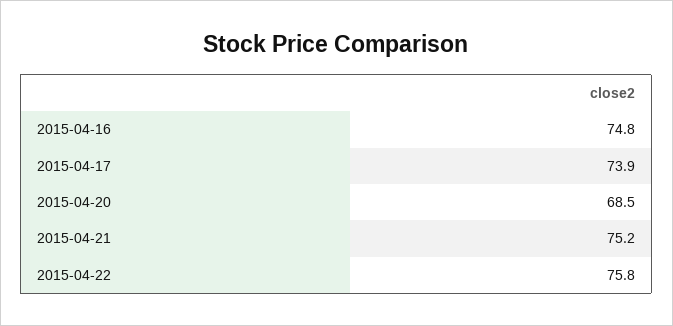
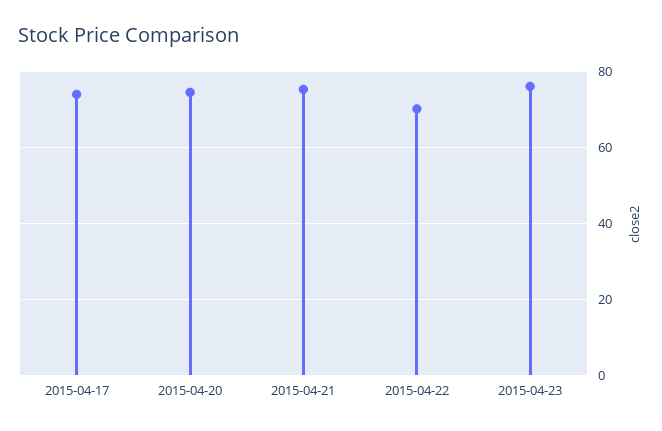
2015-04-16: 74.8 -> none
2015-04-20: 68.5 -> 74
2015-04-22: 75.8 -> 70
2015-04-23: none -> 76

